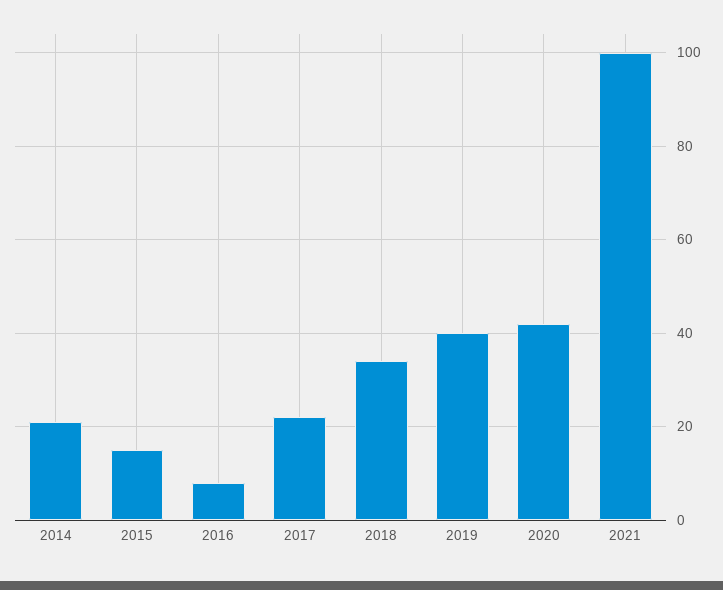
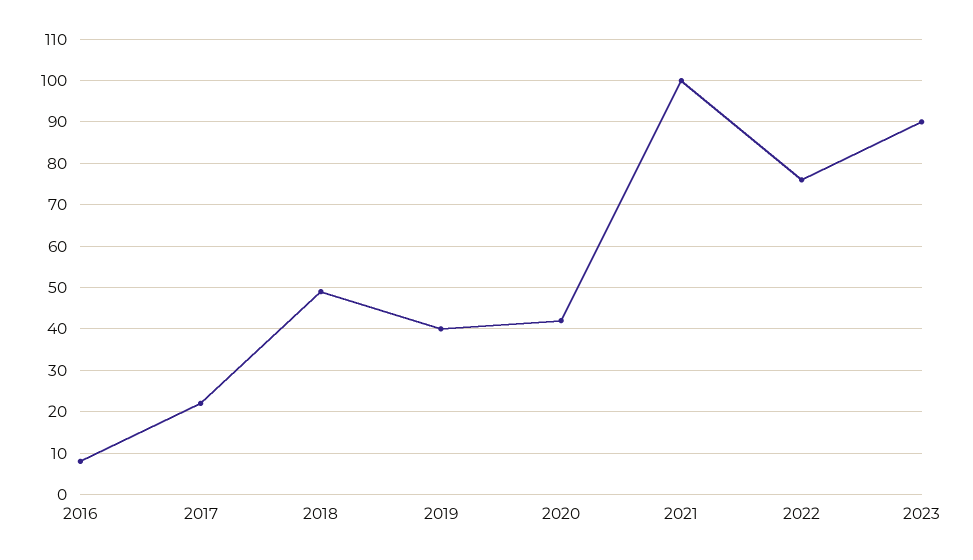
2014: 20 -> none
2015: 15 -> none
2018: 35 -> 50
2022: none -> 75
2023: none -> 90

